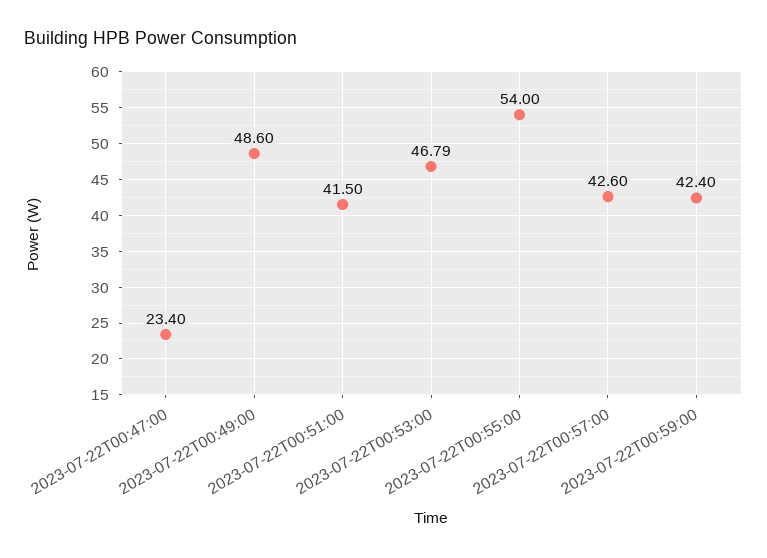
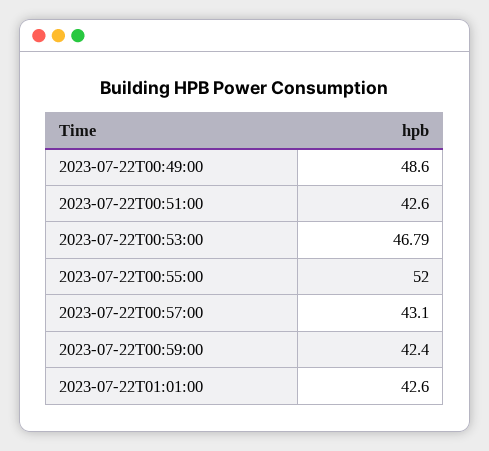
2023-07-22T00:47:00: 23.4 -> none
2023-07-22T00:51:00: 41.5 -> 42.6
2023-07-22T00:55:00: 54 -> 52
2023-07-22T00:57:00: 42.6 -> 43.1
2023-07-22T01:01:00: none -> 42.6

